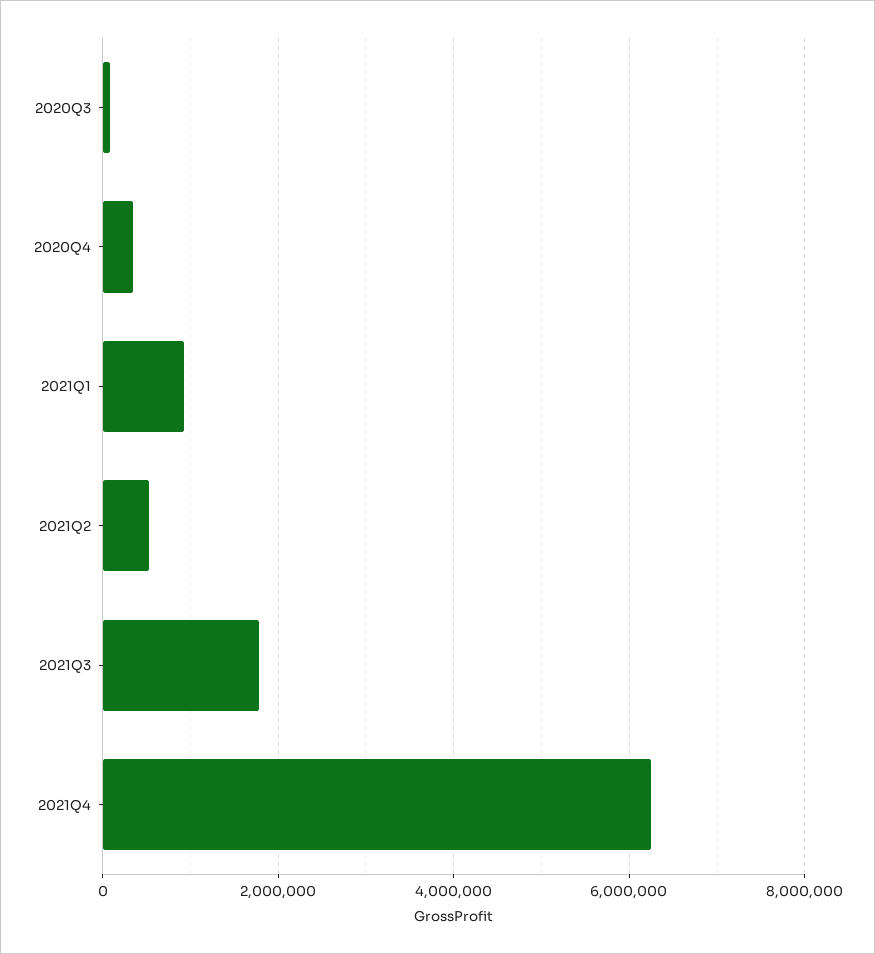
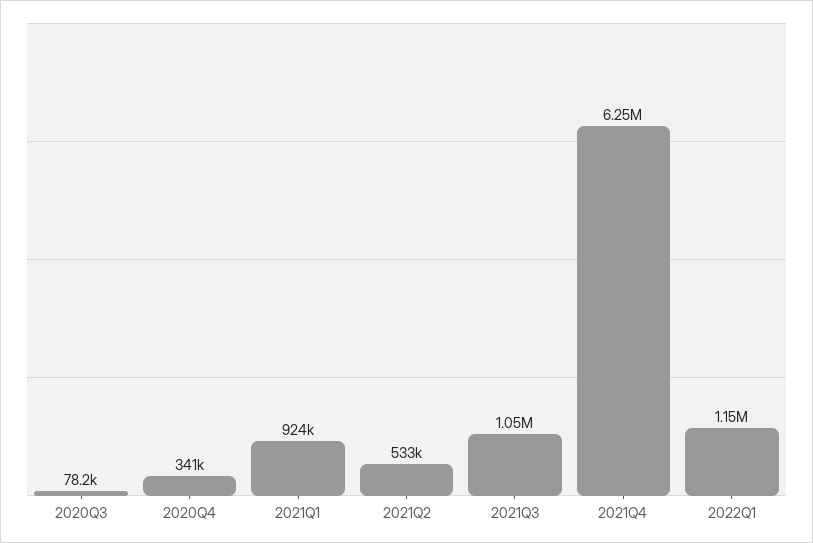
2021Q3: 1800000 -> 1050000
2022Q1: none -> 1150000

